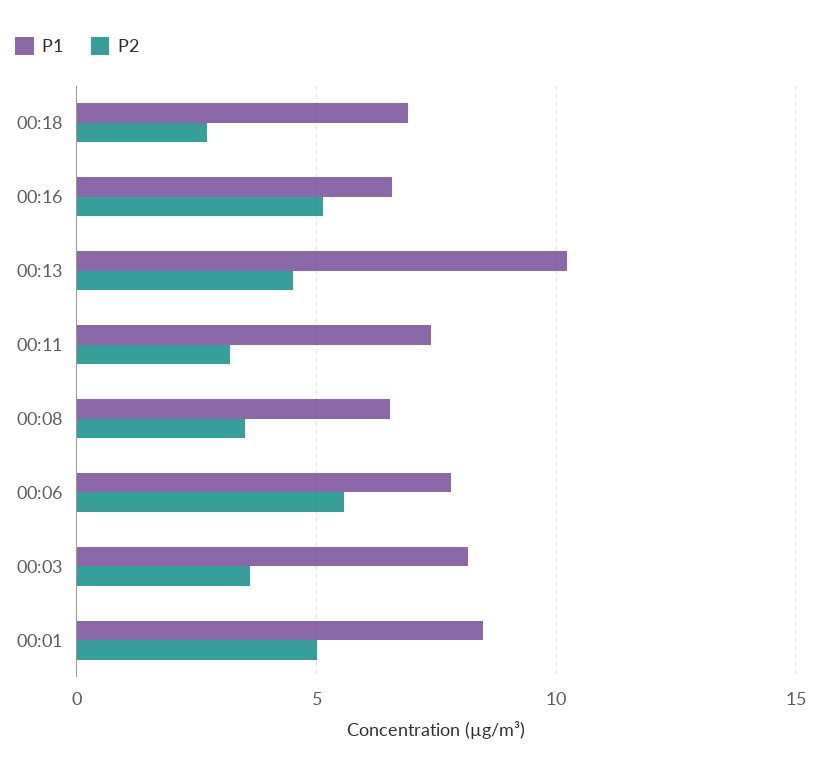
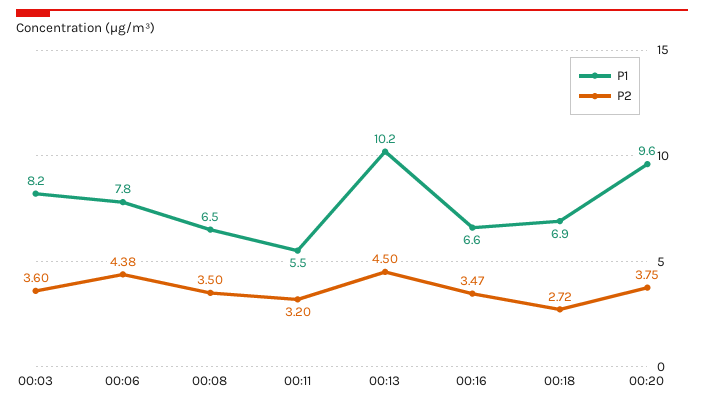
P2, 00:16: 5 -> 3.47
P1, 00:11: 7.5 -> 5.5
P2, 00:06: 5.5 -> 4.38
P1, 00:01: 8.5 -> none
P2, 00:01: 5 -> none
P1, 00:20: none -> 9.6
P2, 00:20: none -> 3.75

